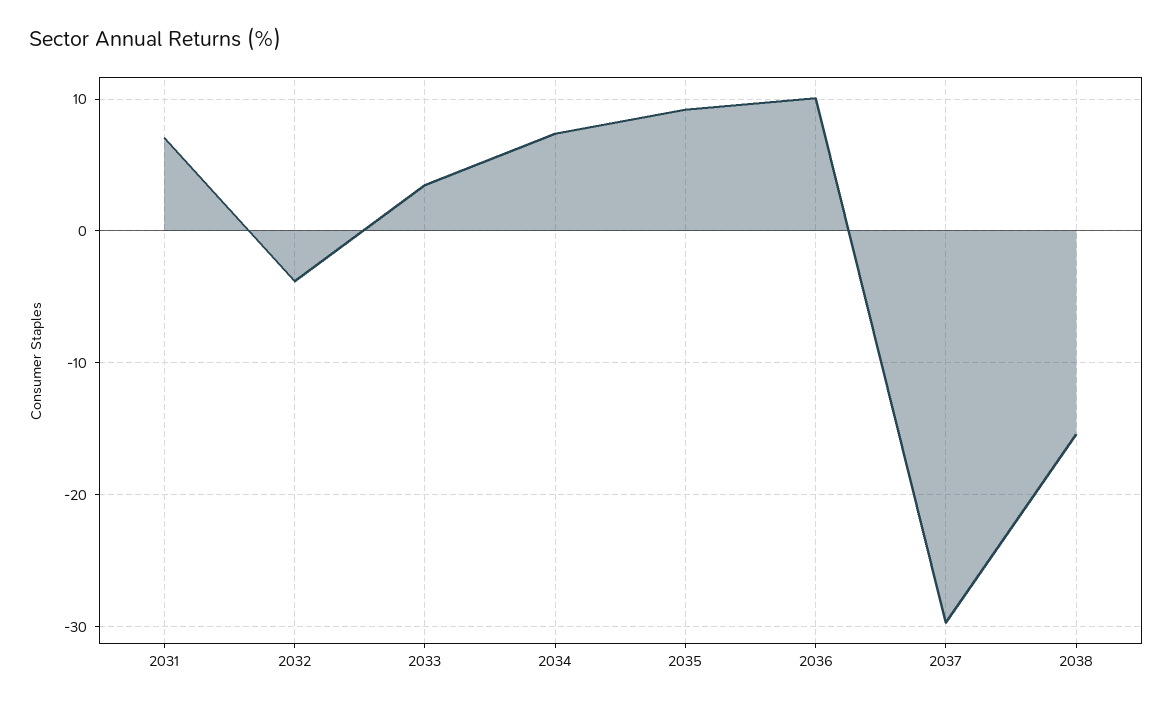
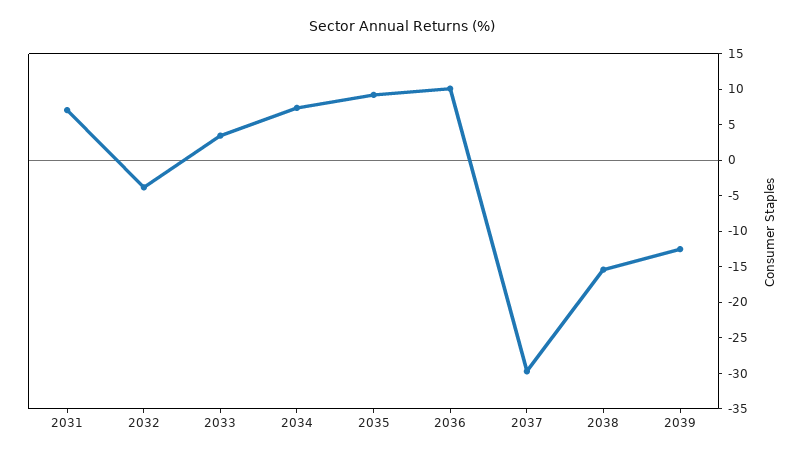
2039: none -> -12.5

